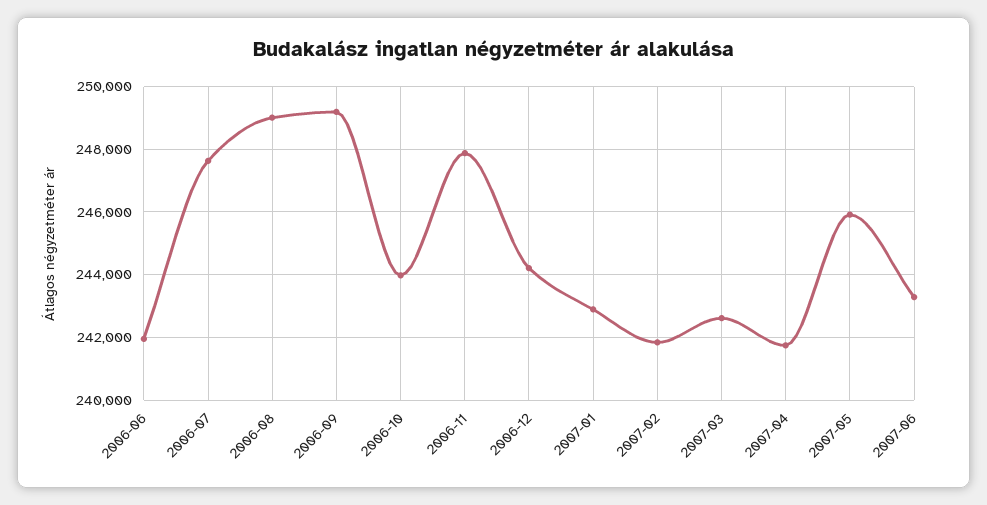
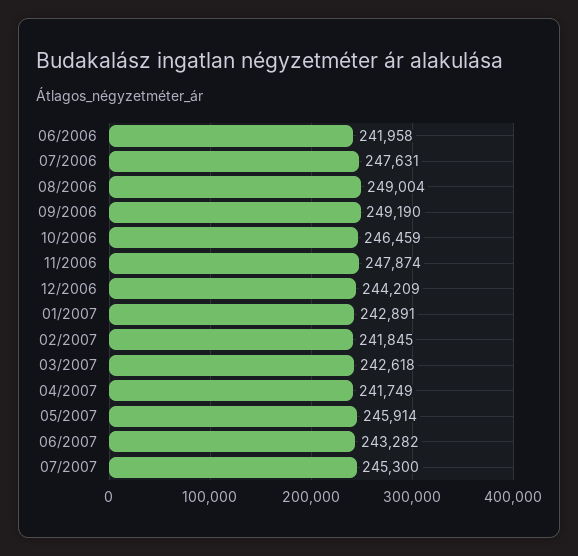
2006-10: 244000 -> 246459
07/2007: none -> 245300

